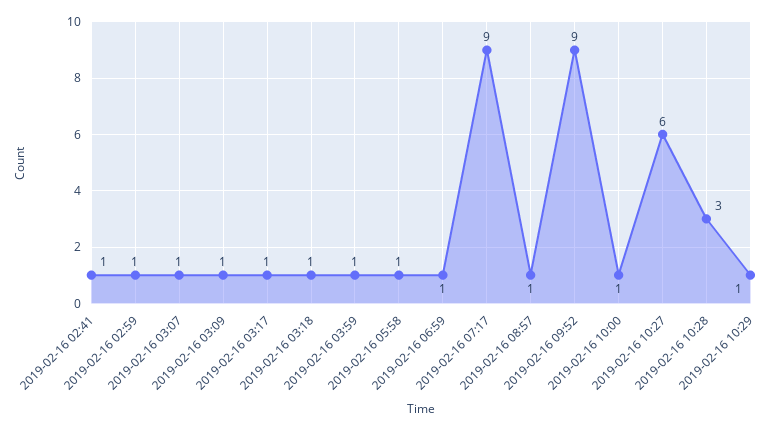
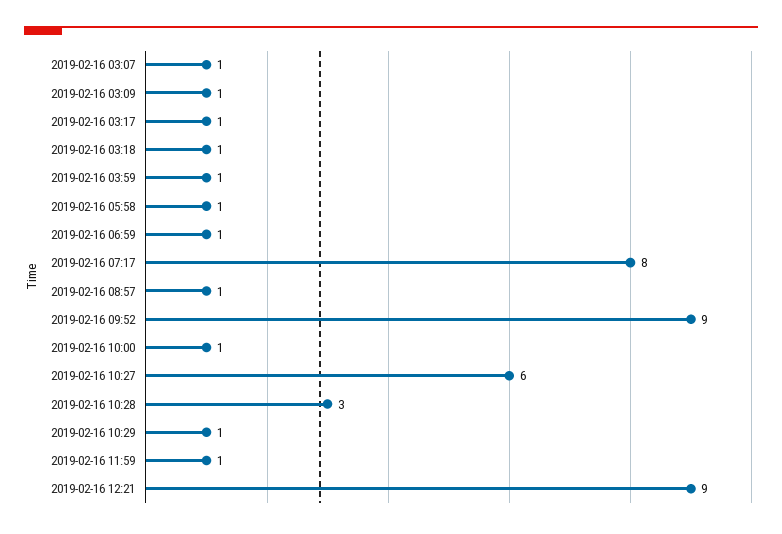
2019-02-16 02:41: 1 -> none
2019-02-16 02:59: 1 -> none
2019-02-16 07:17: 9 -> 8
2019-02-16 11:59: none -> 1
2019-02-16 12:21: none -> 9

